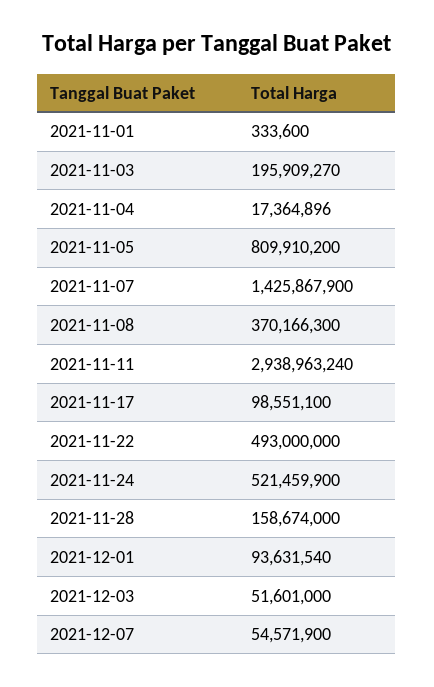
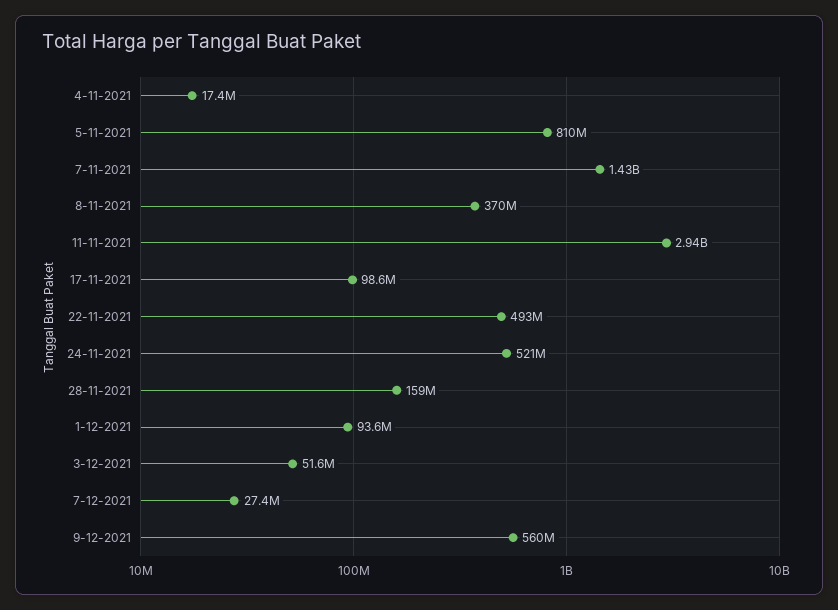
2021-11-01: 333600 -> none
2021-11-03: 195909270 -> none
2021-12-07: 54571900 -> 27400000
9-12-2021: none -> 560000000

